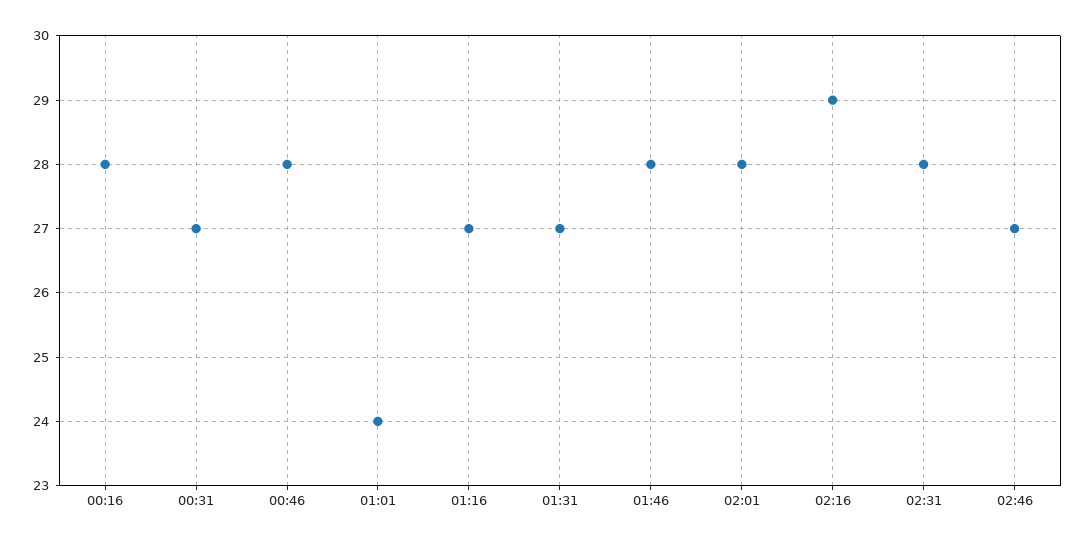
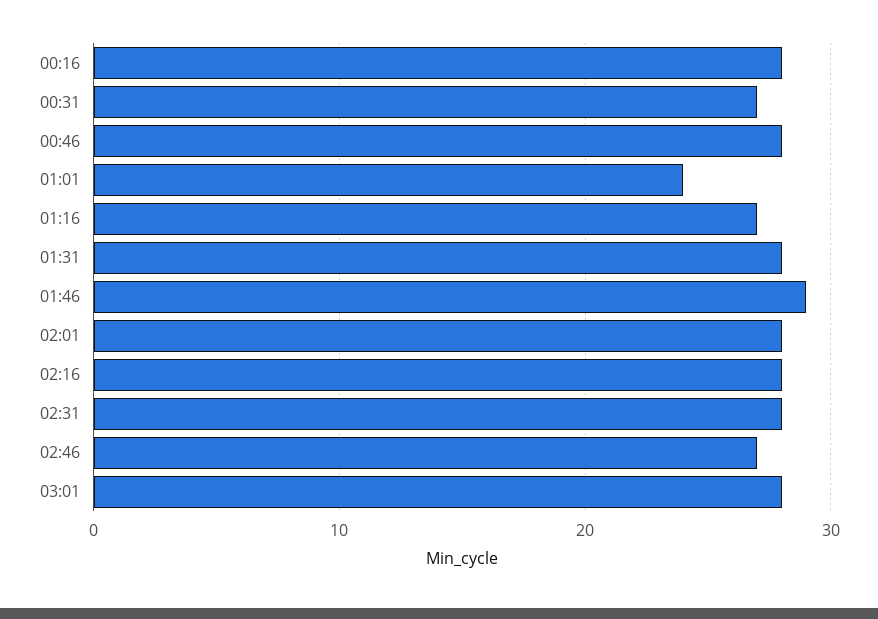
01:31: 27 -> 28
01:46: 28 -> 29
02:16: 29 -> 28
03:01: none -> 28

